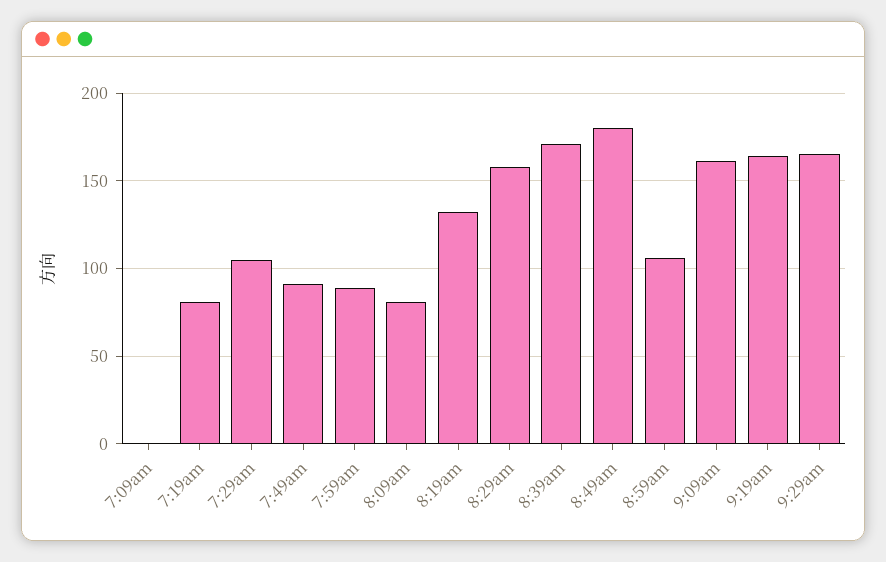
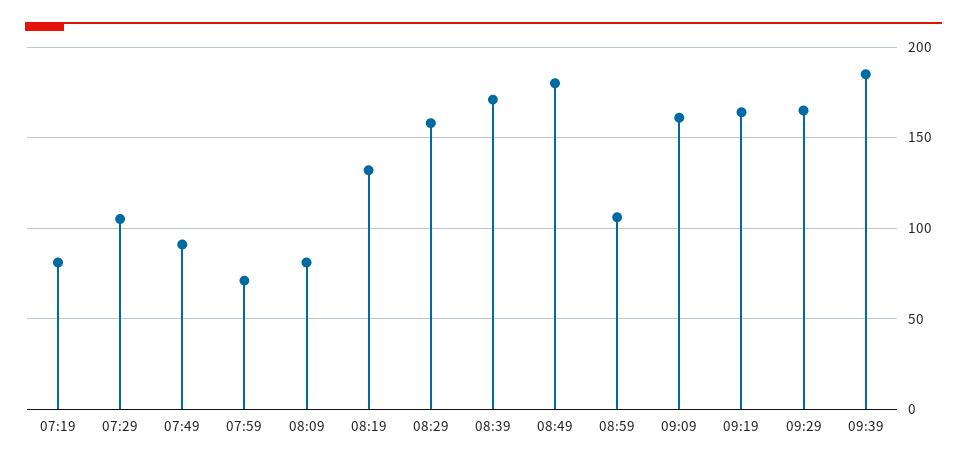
7:09am: 0 -> none
7:59am: 90 -> 70
09:39: none -> 185

